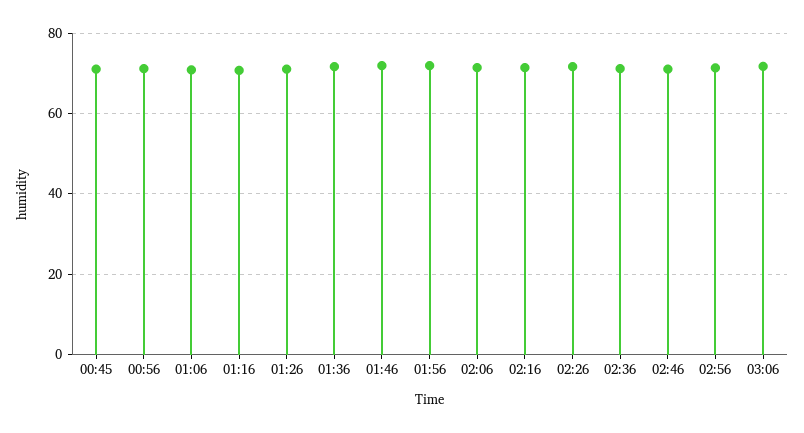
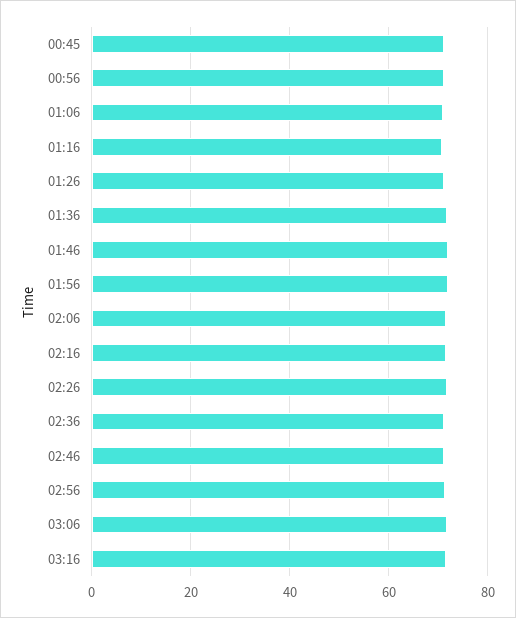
03:16: none -> 72

